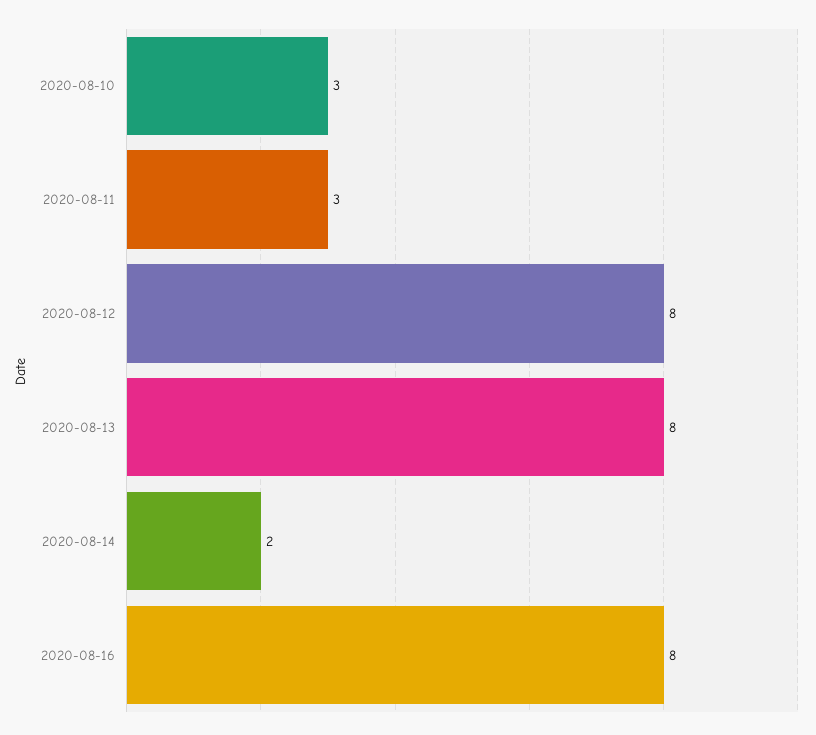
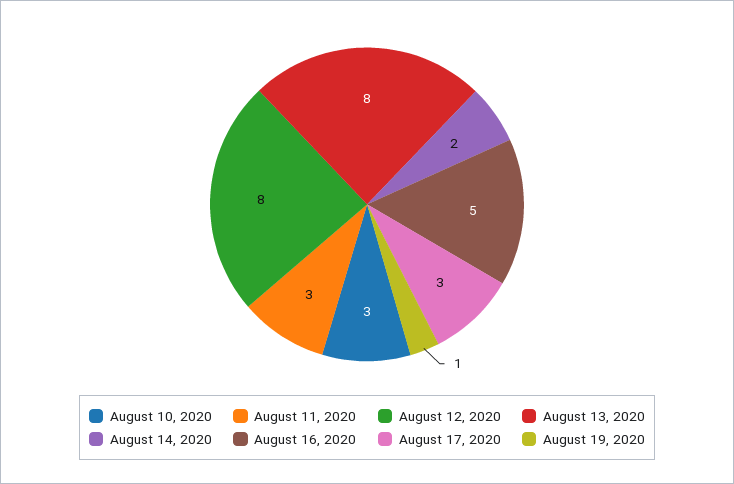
2020-08-16: 8 -> 5
August 17, 2020: none -> 3
August 19, 2020: none -> 1

